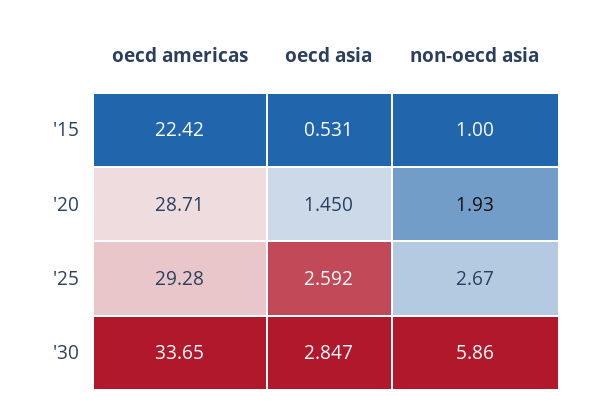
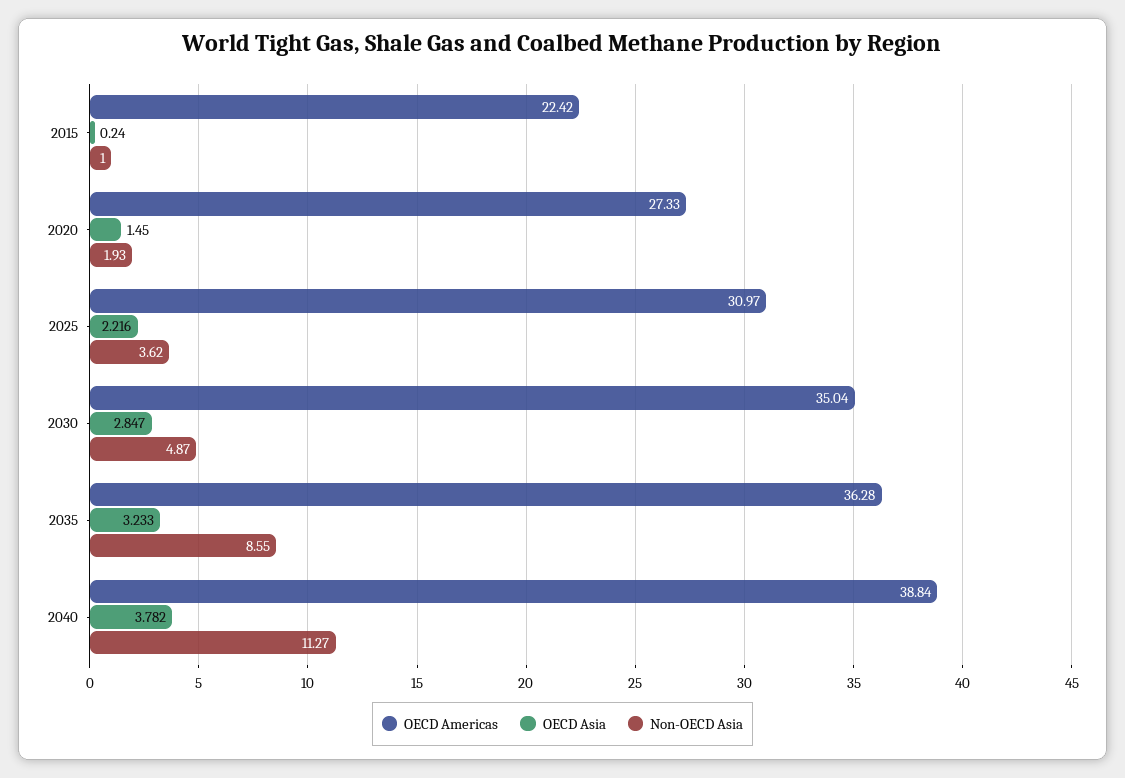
oecd asia, '15: 0.531 -> 0.24
oecd americas, '20: 28.71 -> 27.33
oecd americas, '25: 29.28 -> 30.97
oecd asia, '25: 2.592 -> 2.216
non-oecd asia, '25: 2.67 -> 3.62
oecd americas, '30: 33.65 -> 35.04
non-oecd asia, '30: 5.86 -> 4.87
oecd americas, 2035: none -> 36.28
oecd asia, 2035: none -> 3.233
non-oecd asia, 2035: none -> 8.55
oecd americas, 2040: none -> 38.84
oecd asia, 2040: none -> 3.782
non-oecd asia, 2040: none -> 11.27

